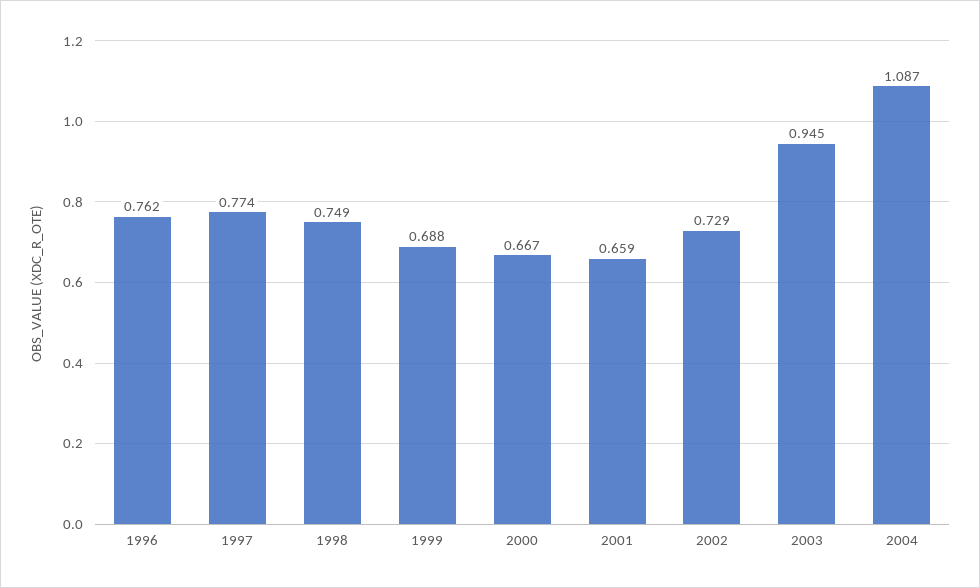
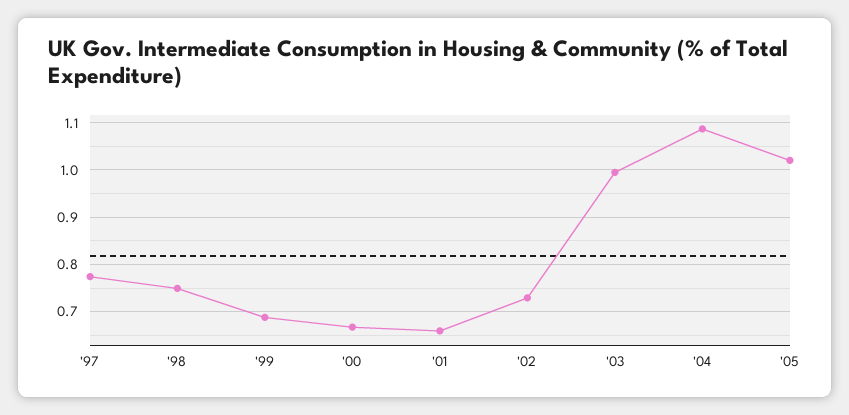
1996: 0.762 -> none
2003: 0.945 -> 1
'05: none -> 1.02

